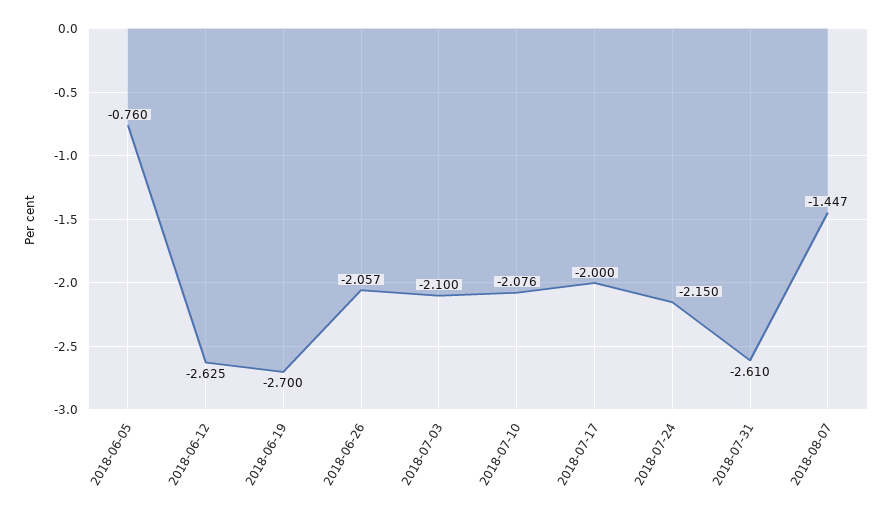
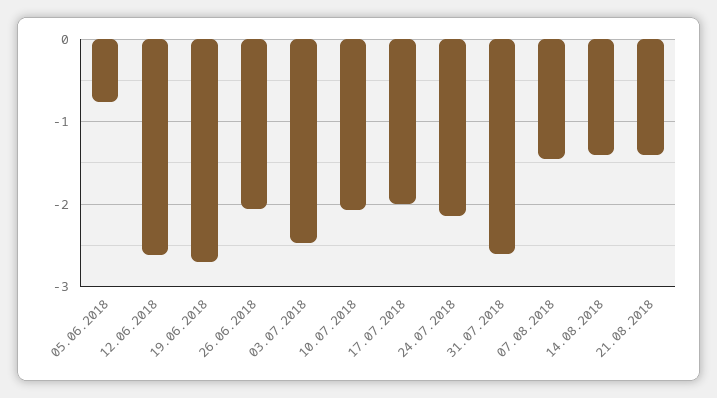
2018-07-03: -2.1 -> -2.5
14.08.2018: none -> -1.4
21.08.2018: none -> -1.4

